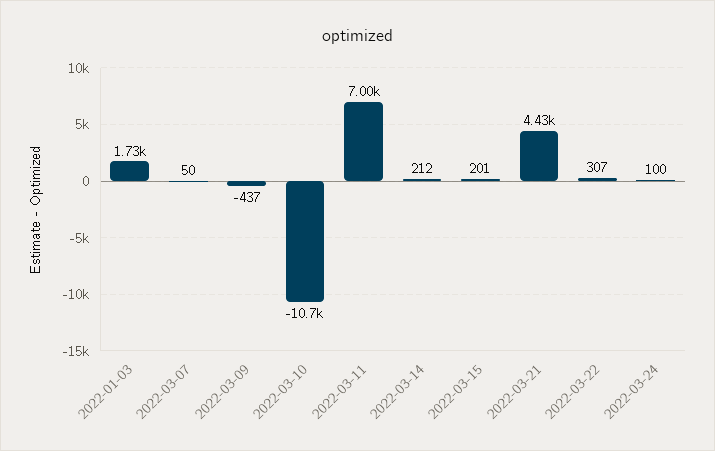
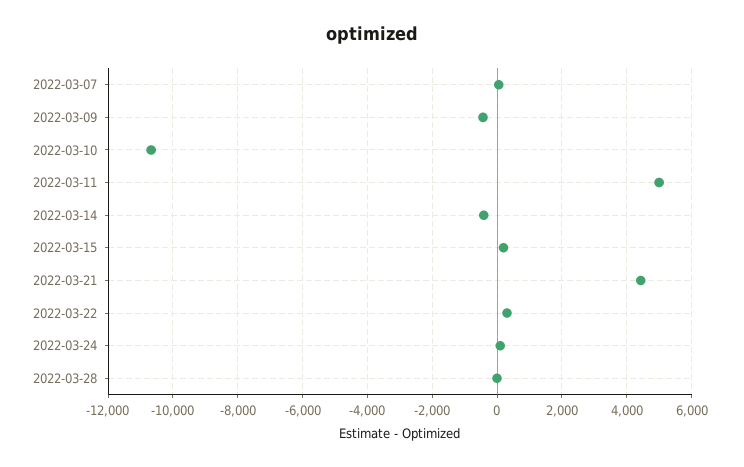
2022-01-03: 1730 -> none
2022-03-11: 7000 -> 5000
2022-03-14: 212 -> -400
2022-03-28: none -> 0

